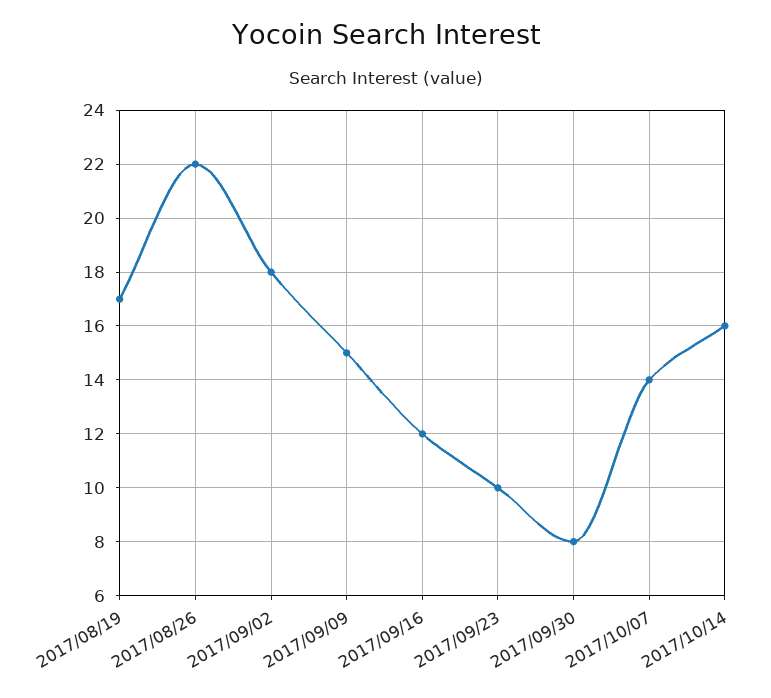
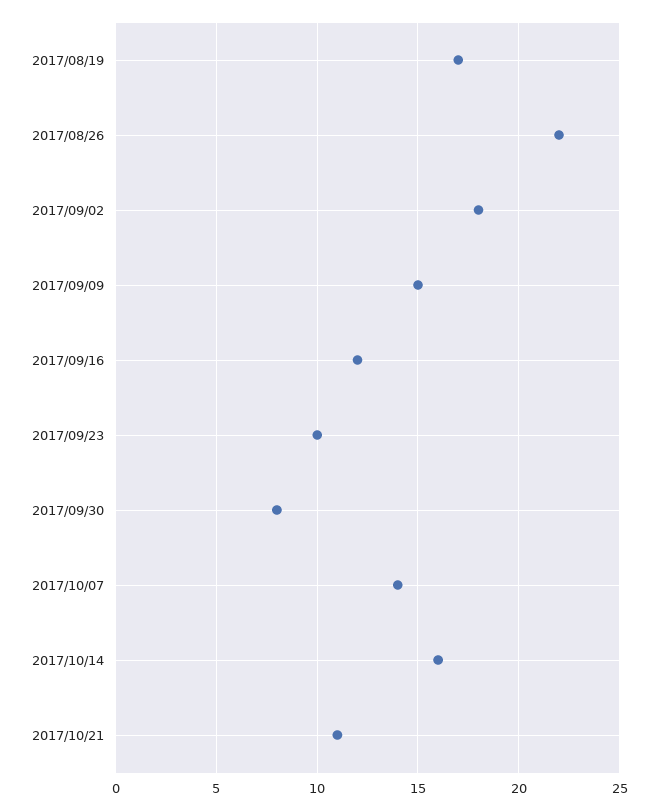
2017/10/21: none -> 11

